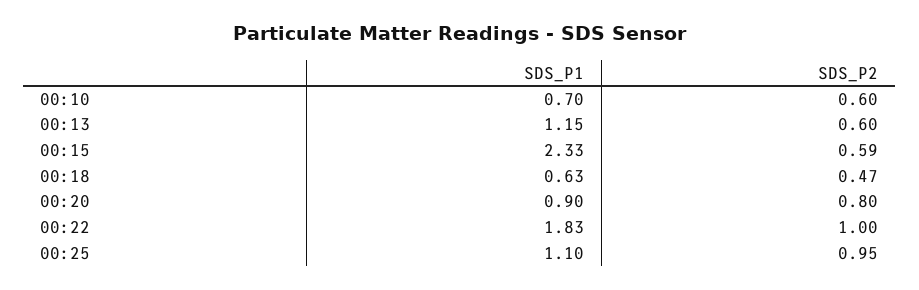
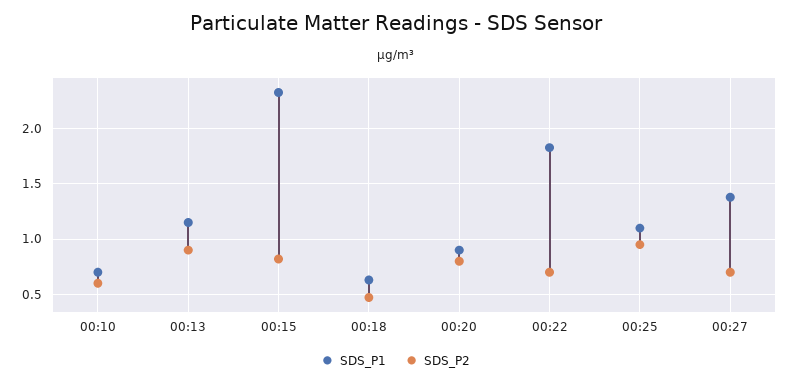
SDS_P2, 00:13: 0.6 -> 0.9
SDS_P2, 00:15: 0.59 -> 0.8
SDS_P2, 00:22: 1 -> 0.7
SDS_P1, 00:27: none -> 1.4
SDS_P2, 00:27: none -> 0.7

